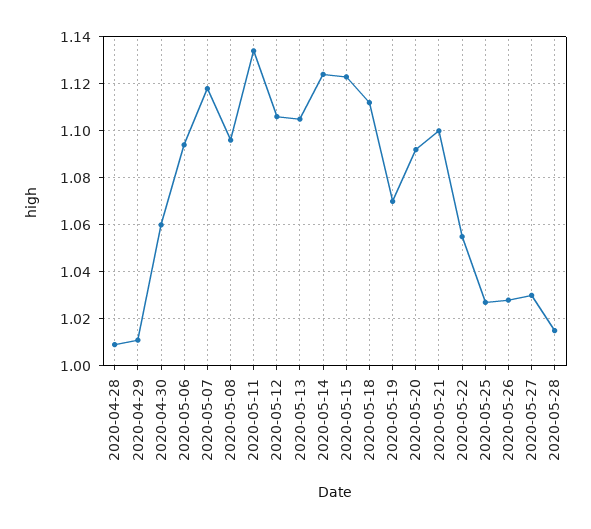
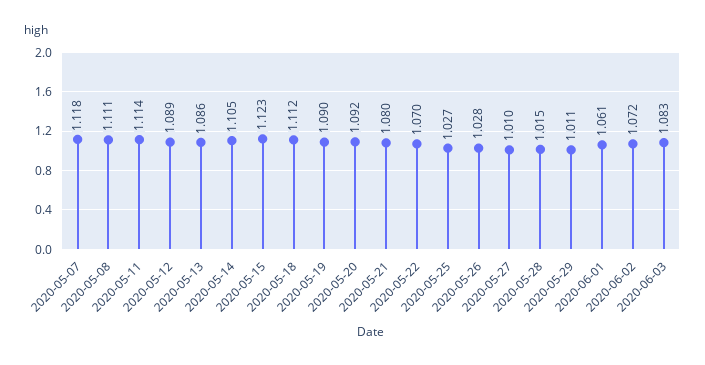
2020-04-28: 1.01 -> none
2020-04-29: 1.01 -> none
2020-04-30: 1.06 -> none
2020-05-06: 1.095 -> none
2020-05-08: 1.095 -> 1.111
2020-05-11: 1.135 -> 1.114
2020-05-12: 1.105 -> 1.089
2020-05-13: 1.105 -> 1.086
2020-05-14: 1.125 -> 1.105
2020-05-19: 1.07 -> 1.09
2020-05-21: 1.1 -> 1.08
2020-05-22: 1.055 -> 1.07
2020-05-27: 1.03 -> 1.01
2020-05-29: none -> 1.011
2020-06-01: none -> 1.061
2020-06-02: none -> 1.072
2020-06-03: none -> 1.083

